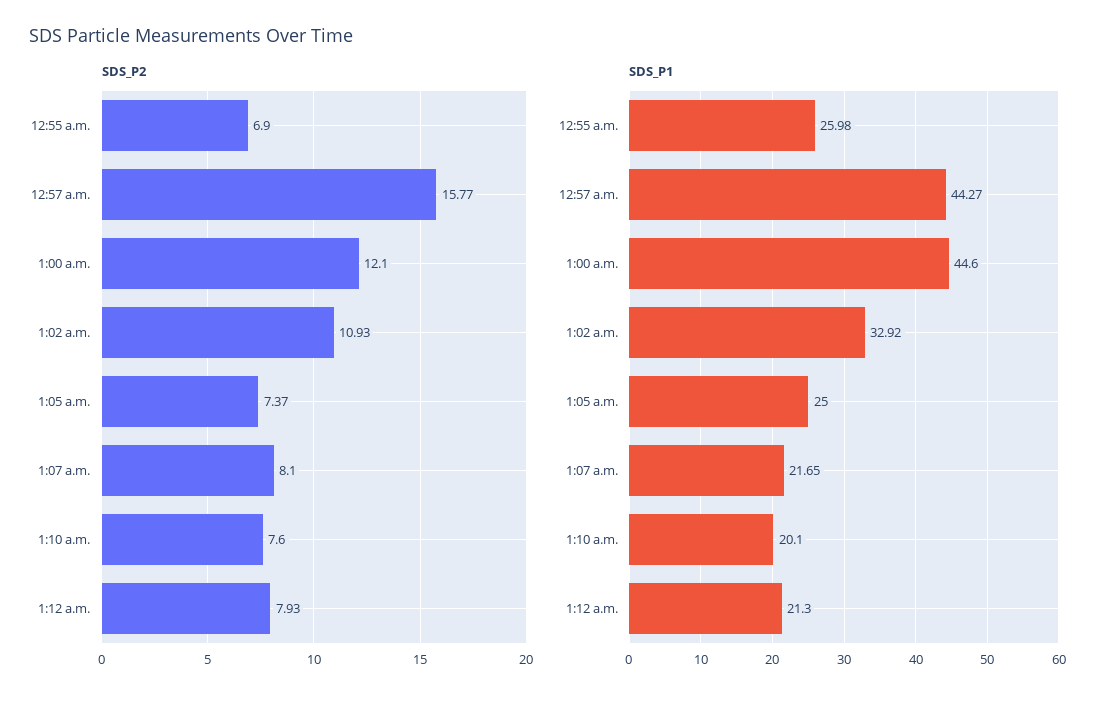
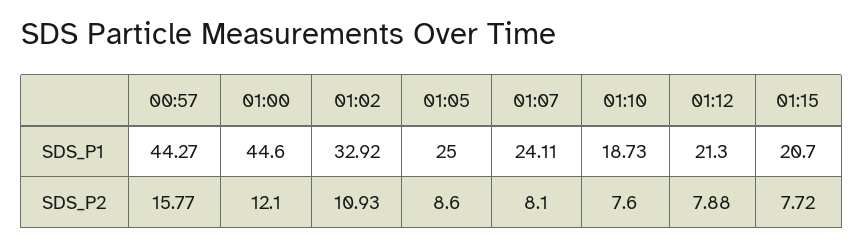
SDS_P2, 12:55 a.m.: 6.9 -> none
SDS_P2, 1:05 a.m.: 7.37 -> 8.6
SDS_P2, 1:12 a.m.: 7.93 -> 7.88
SDS_P1, 12:55 a.m.: 25.98 -> none
SDS_P1, 1:07 a.m.: 21.65 -> 24.11
SDS_P1, 1:10 a.m.: 20.1 -> 18.73
SDS_P1, 01:15: none -> 20.7
SDS_P2, 01:15: none -> 7.72

